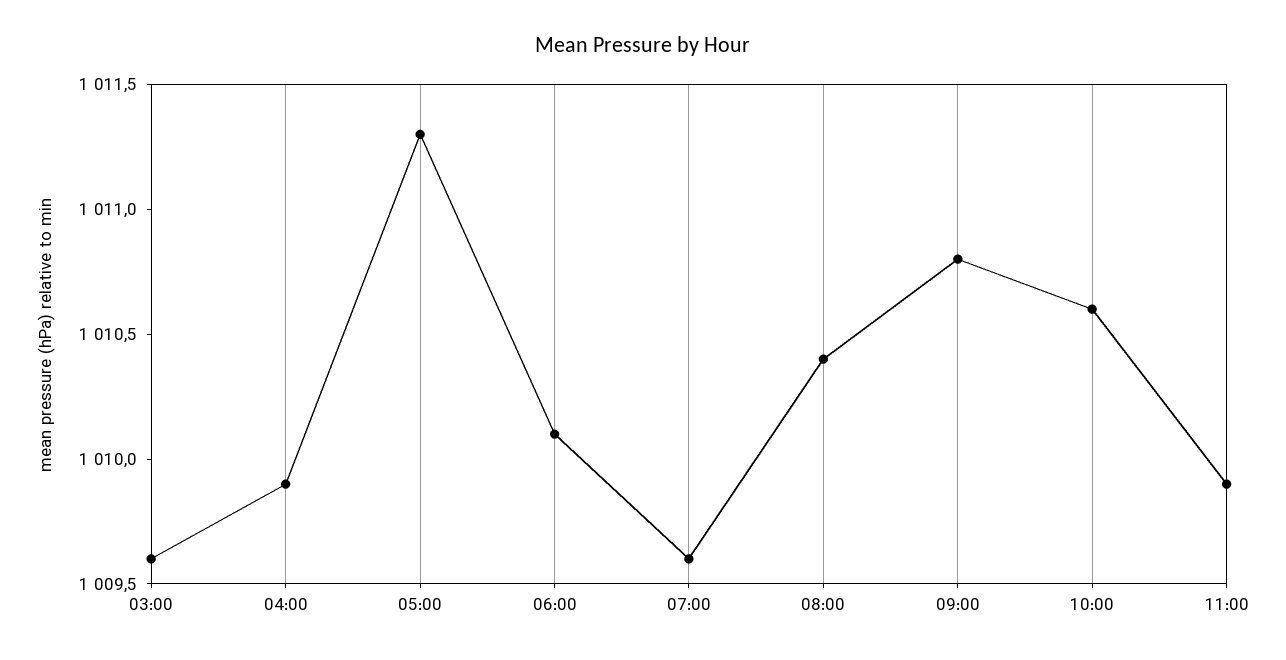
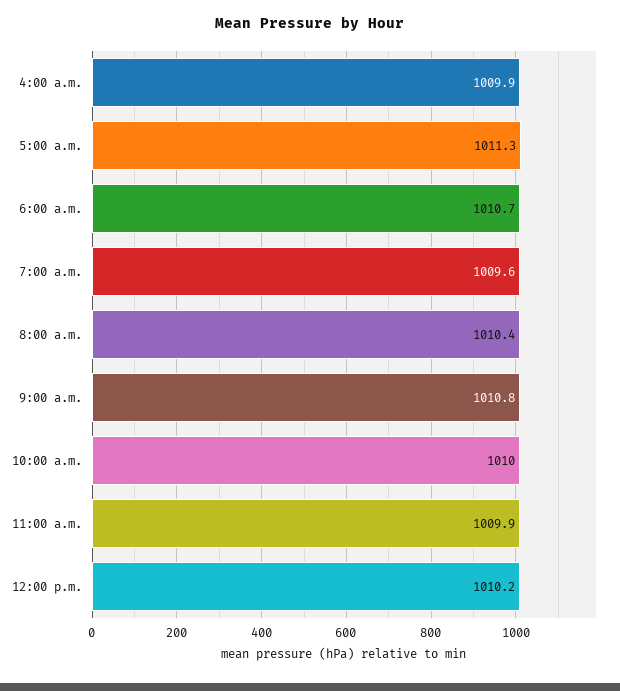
03:00: 1009.6 -> none
06:00: 1010.1 -> 1010.7
10:00: 1010.6 -> 1010
12:00 p.m.: none -> 1010.2

